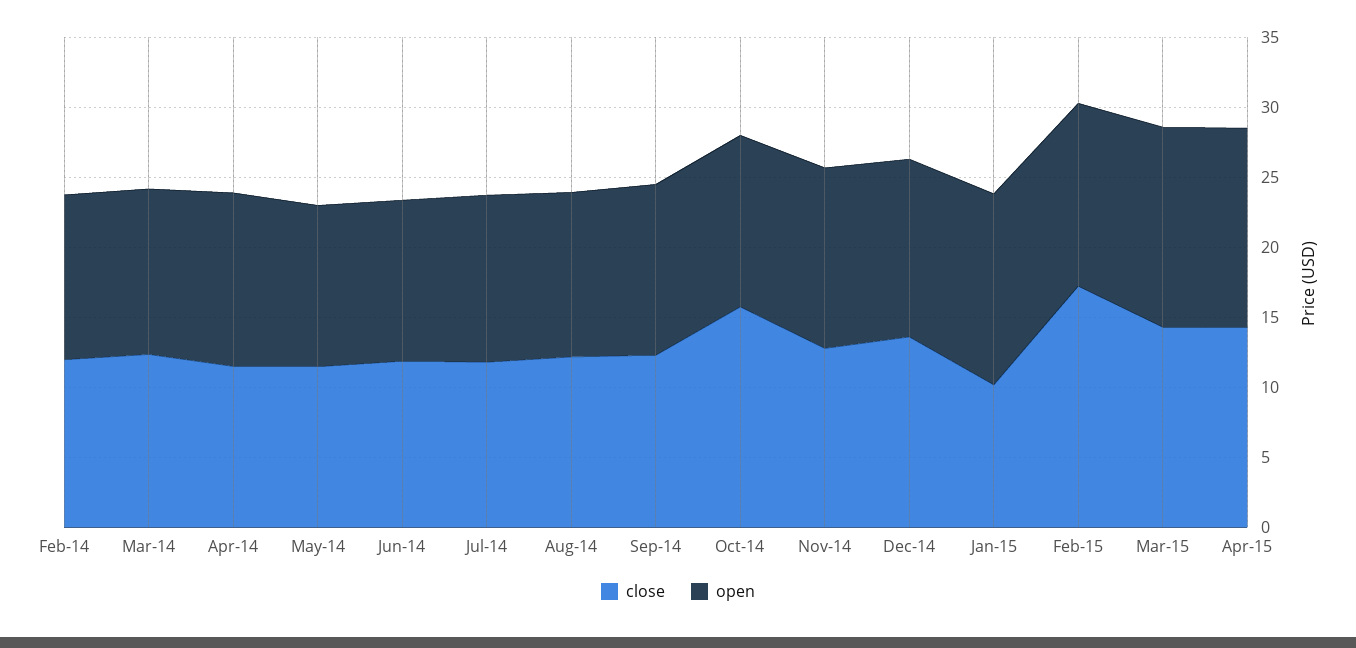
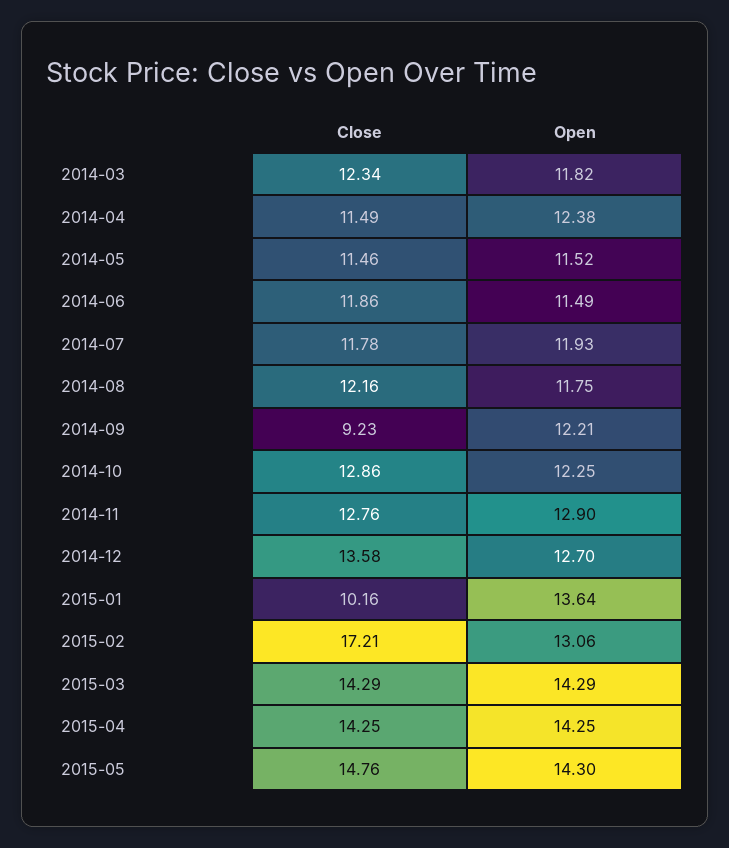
close, Feb-14: 12 -> none
open, Feb-14: 12 -> none
close, Sep-14: 12 -> 9.23
close, Oct-14: 16 -> 12.86
close, 2015-05: none -> 14.76
open, 2015-05: none -> 14.3

